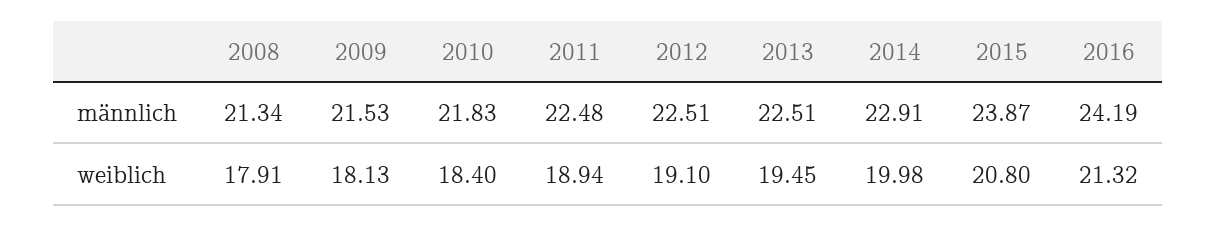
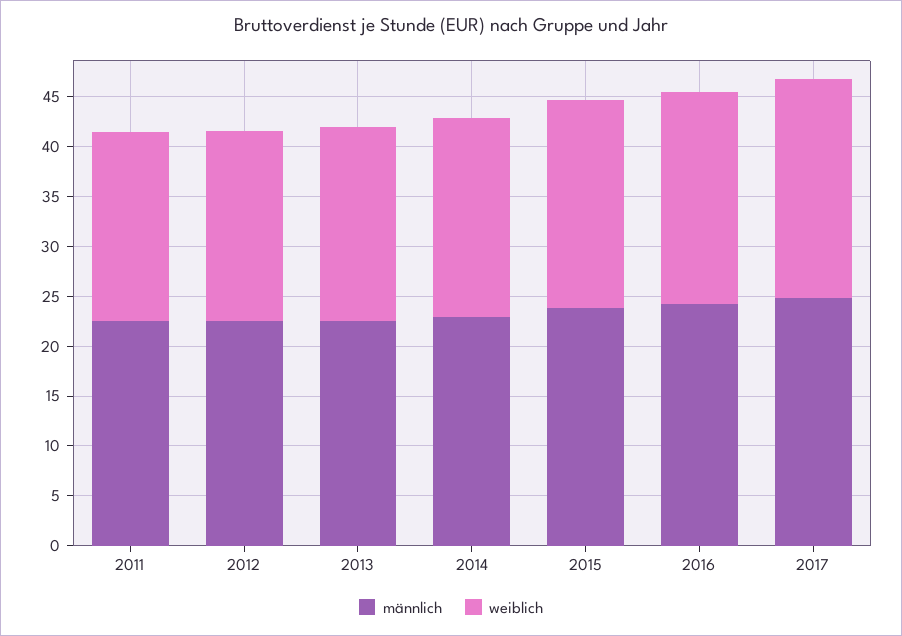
männlich, 2008: 21.34 -> none
männlich, 2009: 21.53 -> none
männlich, 2010: 21.83 -> none
weiblich, 2008: 17.91 -> none
weiblich, 2009: 18.13 -> none
weiblich, 2010: 18.4 -> none
männlich, 2017: none -> 25
weiblich, 2017: none -> 22

